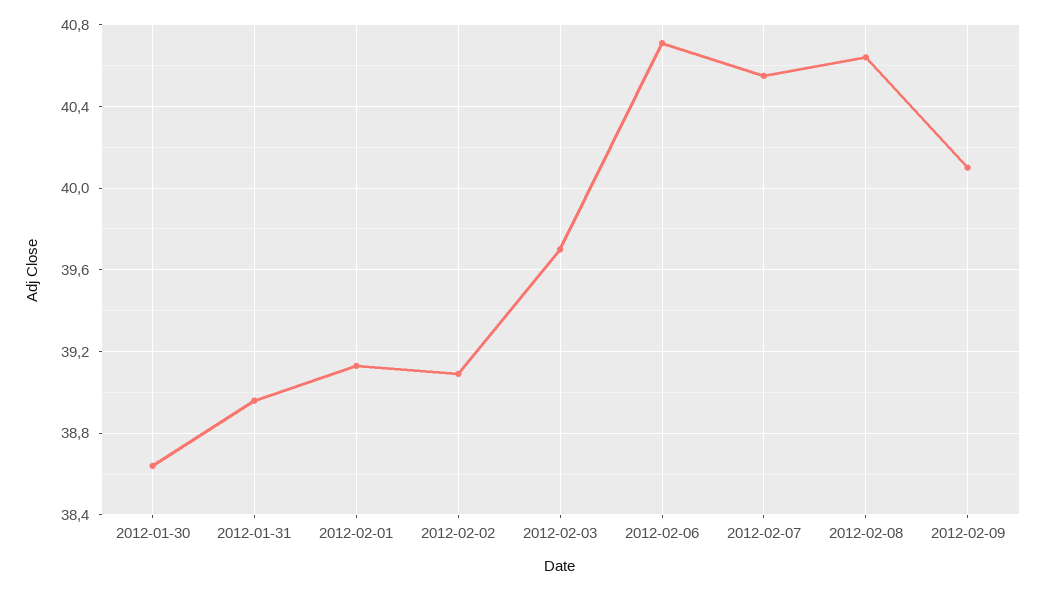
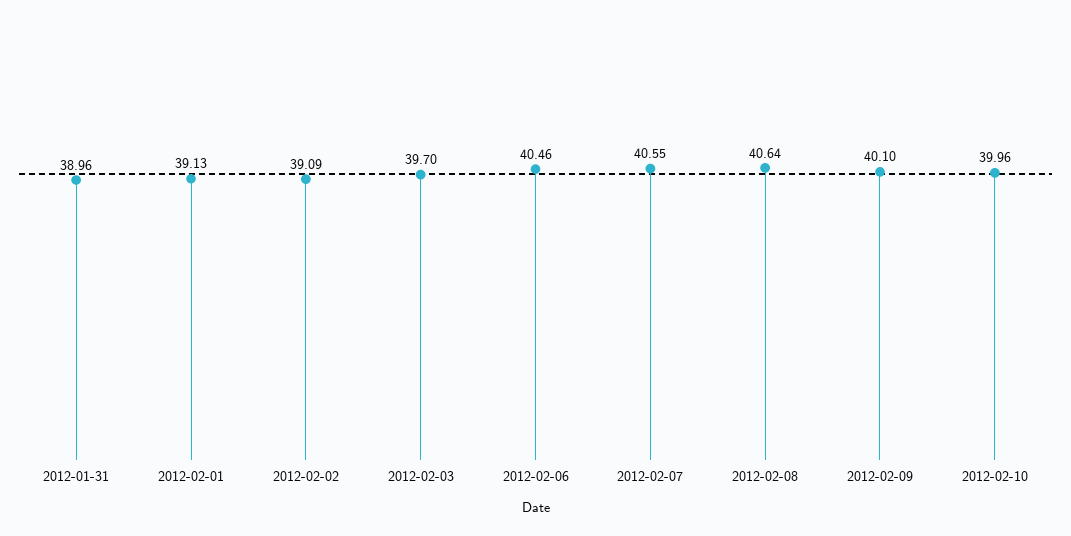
2012-01-30: 38.65 -> none
2012-02-06: 40.7 -> 40.46
2012-02-10: none -> 39.96

